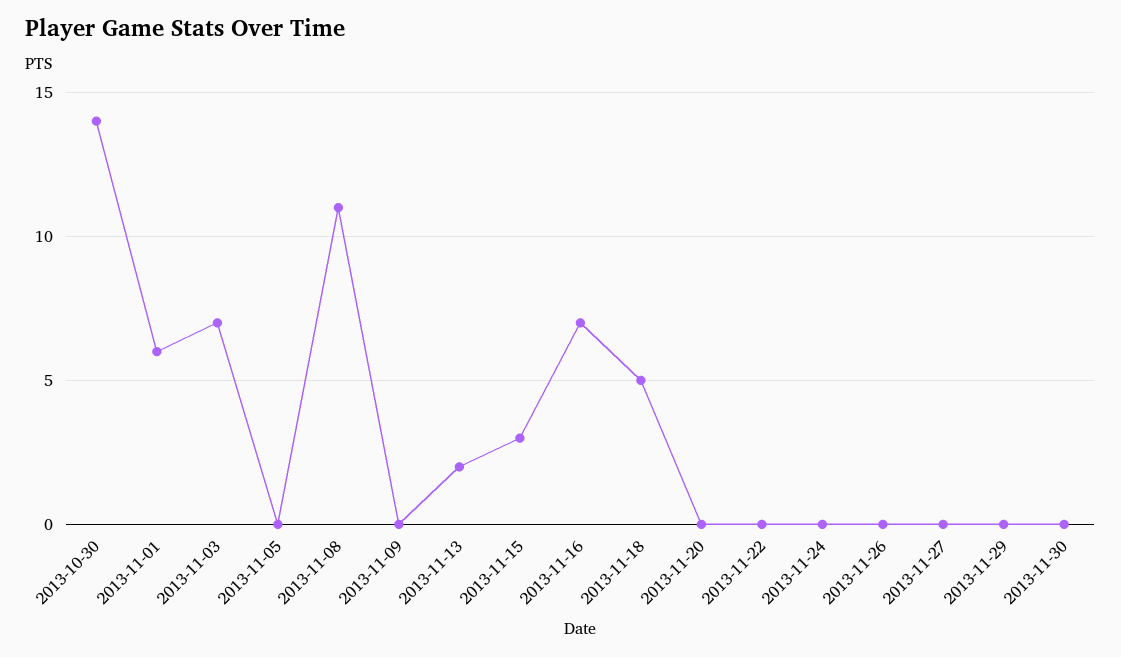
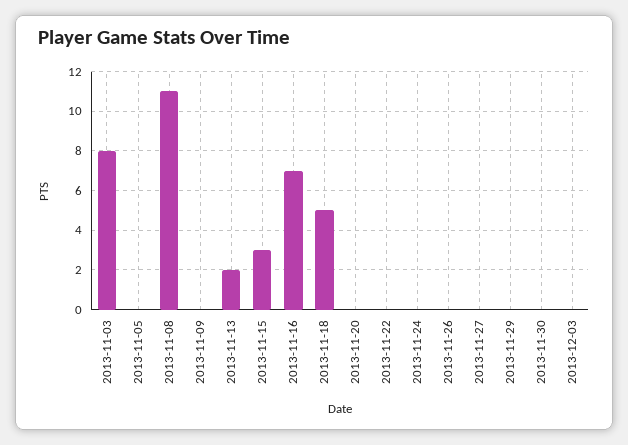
2013-10-30: 14 -> none
2013-11-01: 6 -> none
2013-11-03: 7 -> 8
2013-12-03: none -> 0

